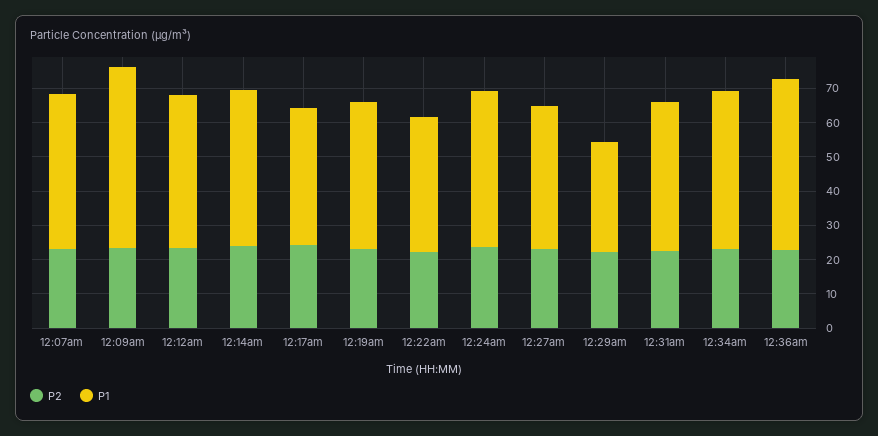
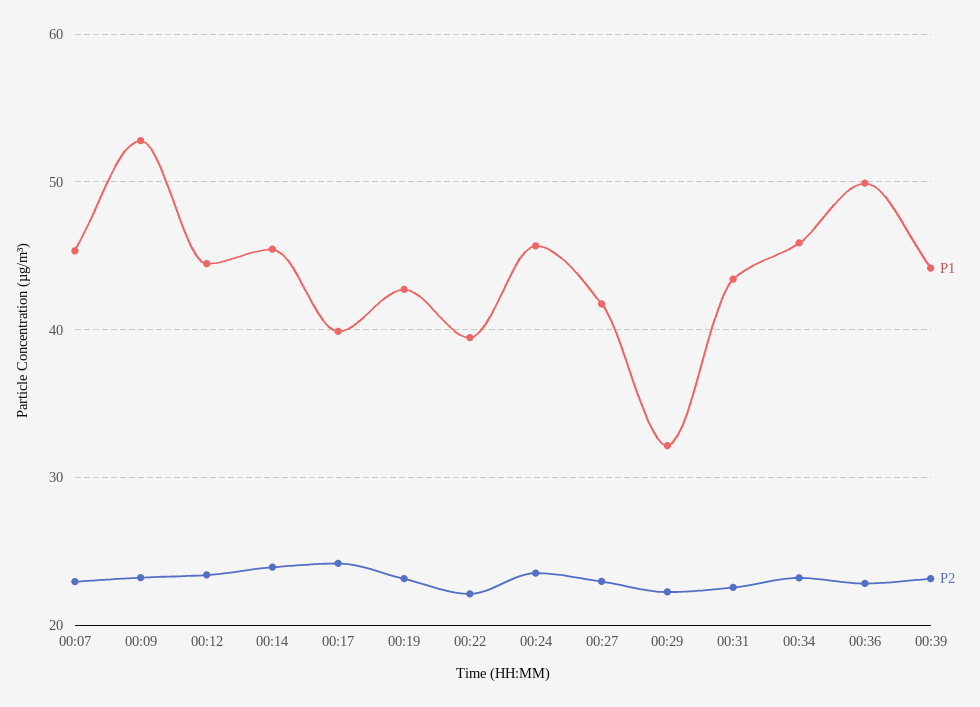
P1, 00:39: none -> 44
P2, 00:39: none -> 23

